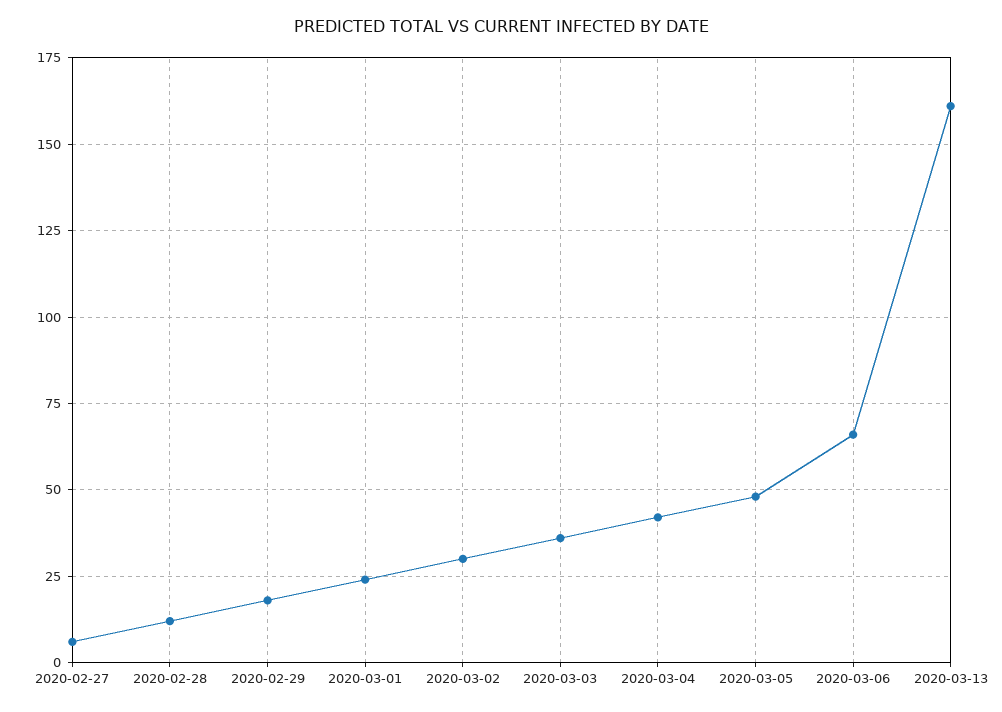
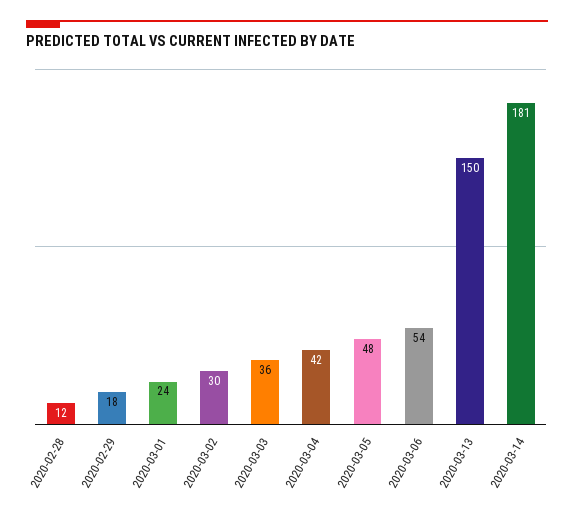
2020-02-27: 5 -> none
2020-03-06: 65 -> 54
2020-03-13: 160 -> 150
2020-03-14: none -> 181

